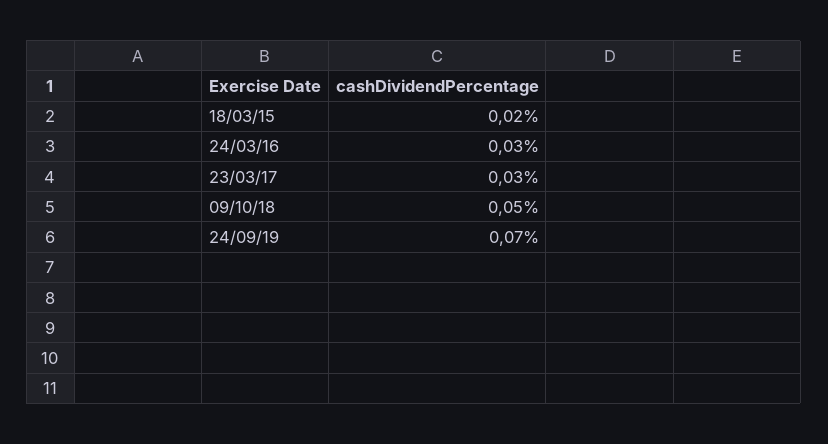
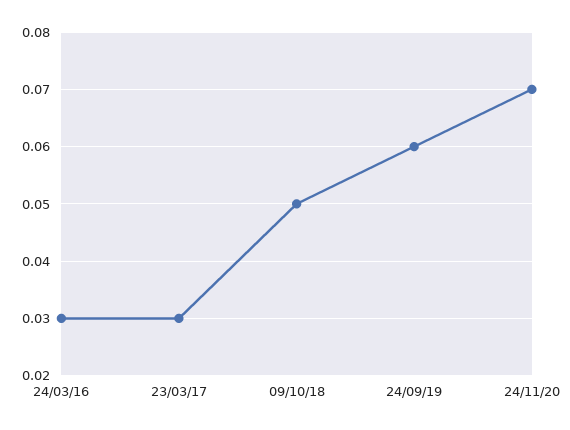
18/03/15: 0.02 -> none
24/09/19: 0.07 -> 0.06
24/11/20: none -> 0.07

